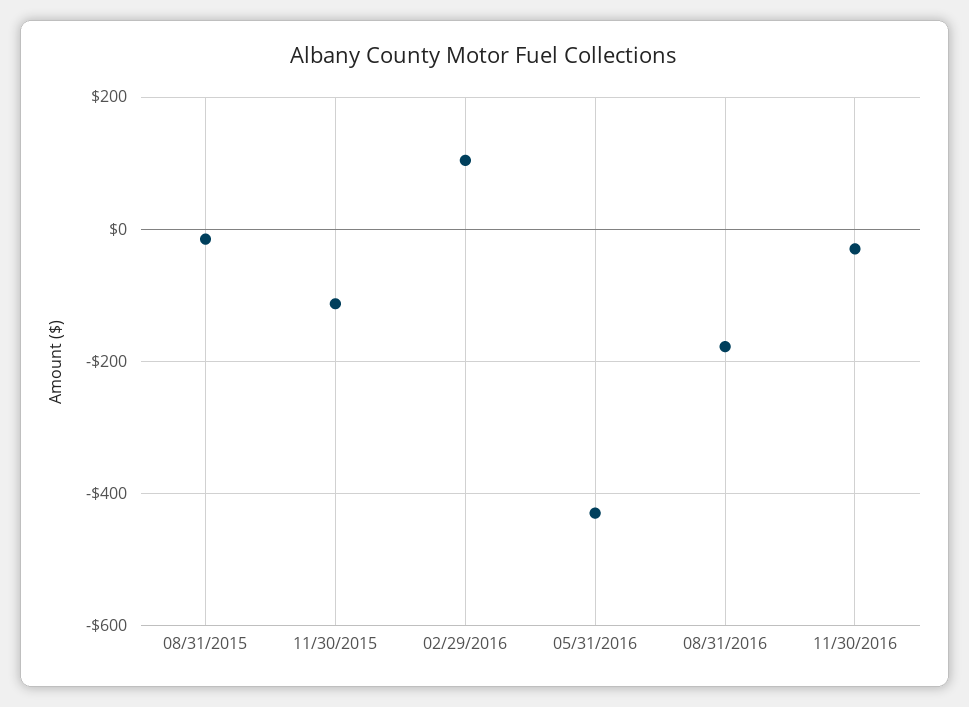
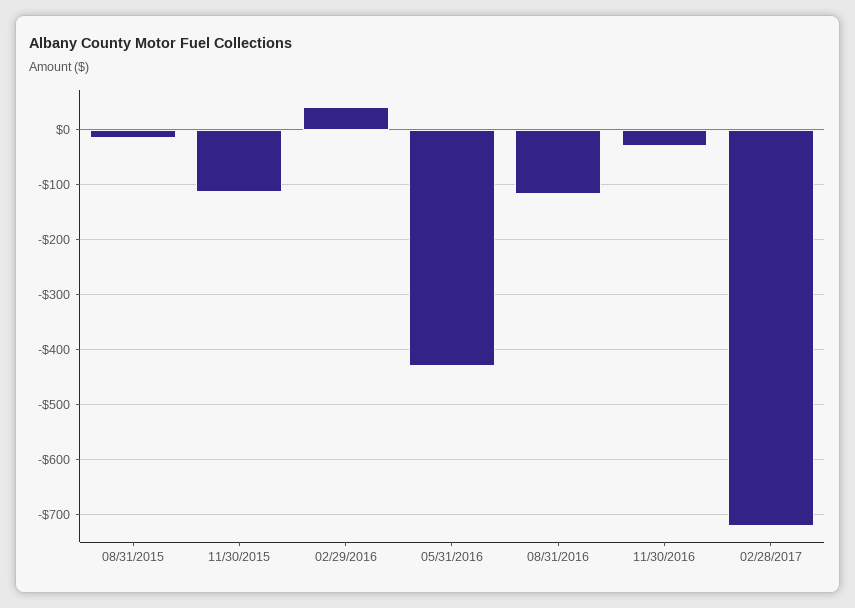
02/29/2016: 100 -> 40
08/31/2016: -180 -> -120
02/28/2017: none -> -720

